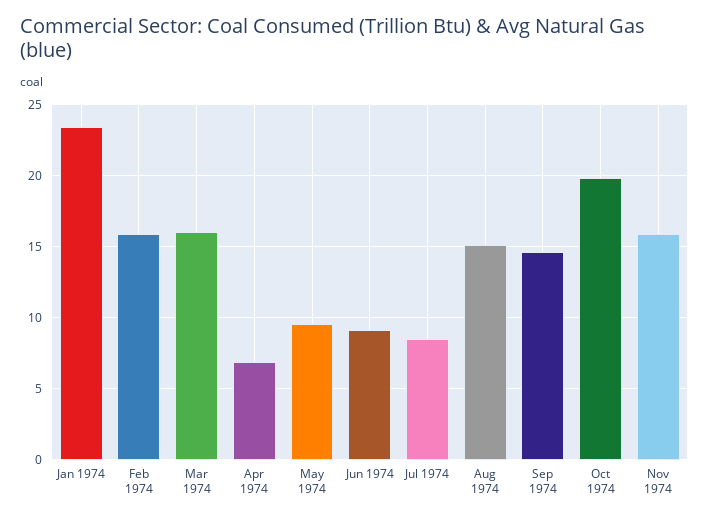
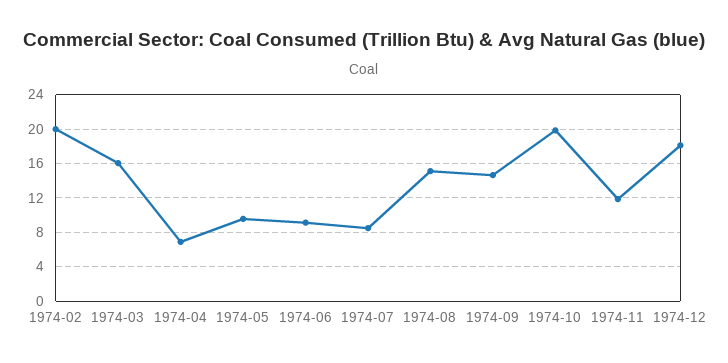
Jan 1974: 23.5 -> none
Feb 1974: 16 -> 20
Nov 1974: 16 -> 12
1974-12: none -> 18

